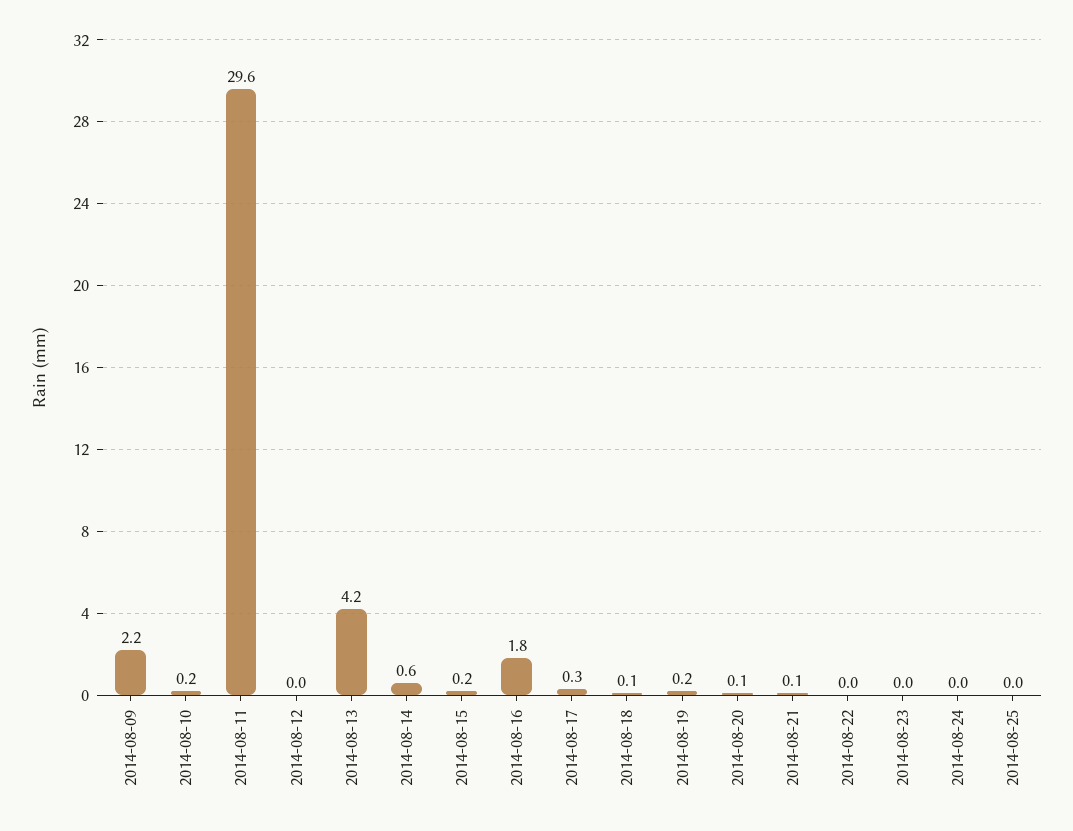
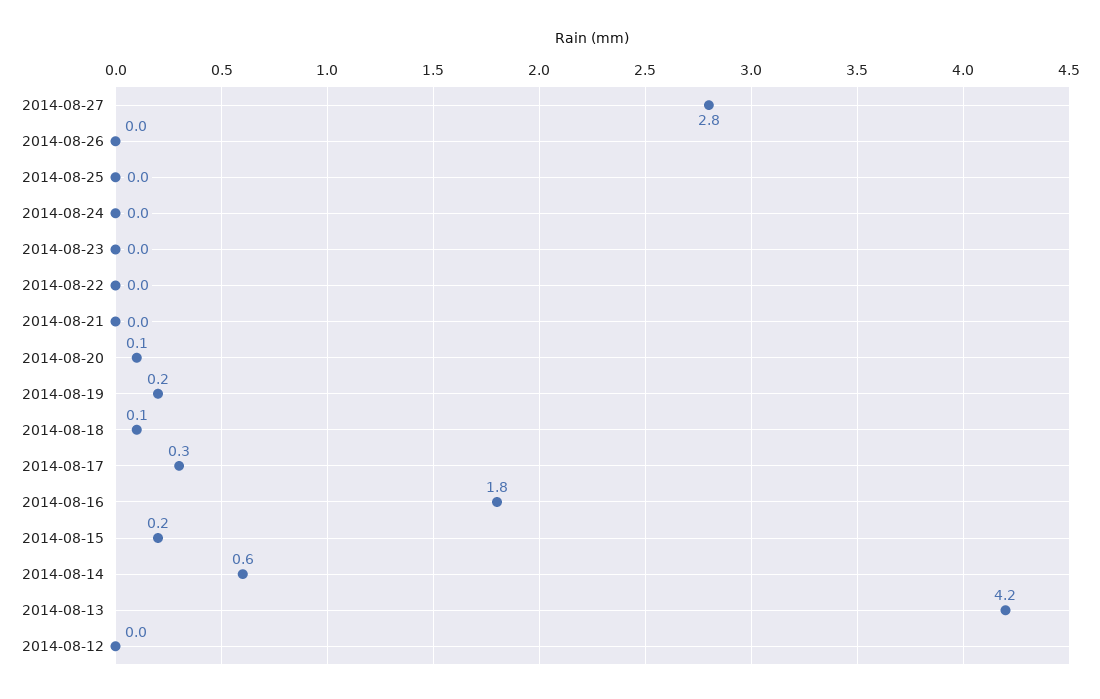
2014-08-09: 2.2 -> none
2014-08-10: 0.2 -> none
2014-08-11: 29.6 -> none
2014-08-21: 0.1 -> 0
2014-08-27: none -> 2.8
2014-08-26: none -> 0

